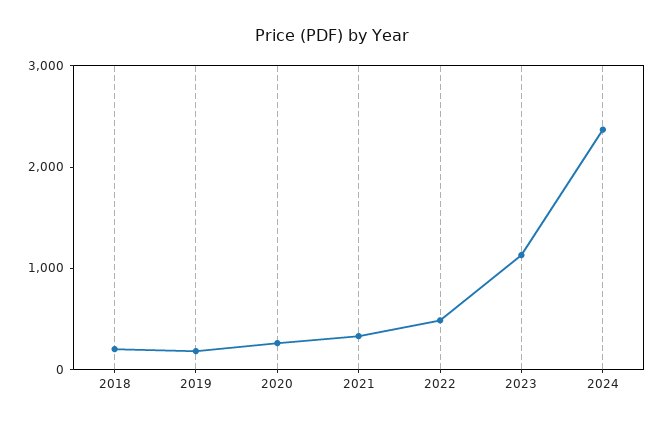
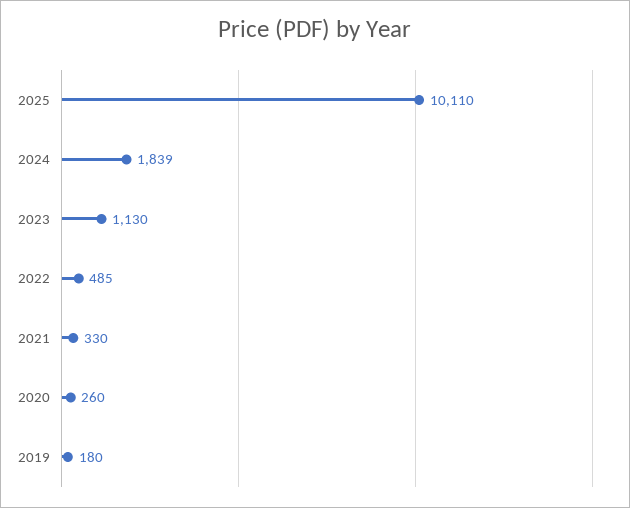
2018: 200 -> none
2024: 2400 -> 1839
2025: none -> 10110

